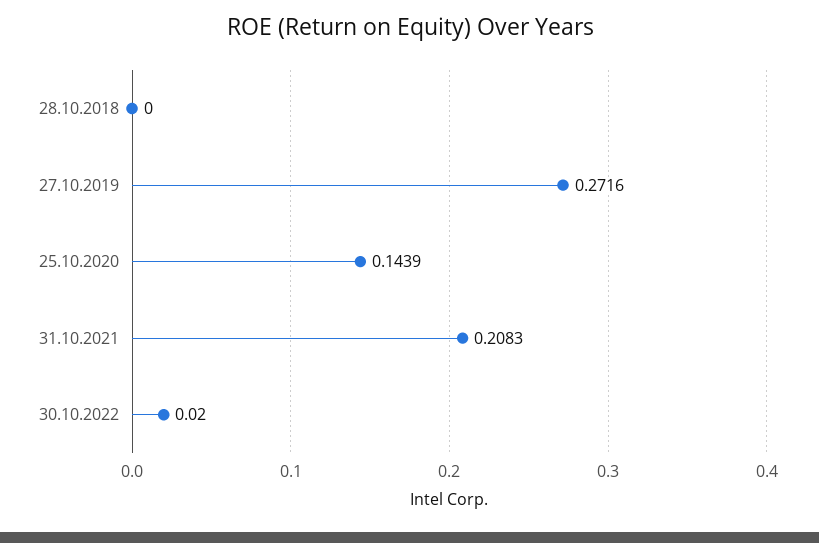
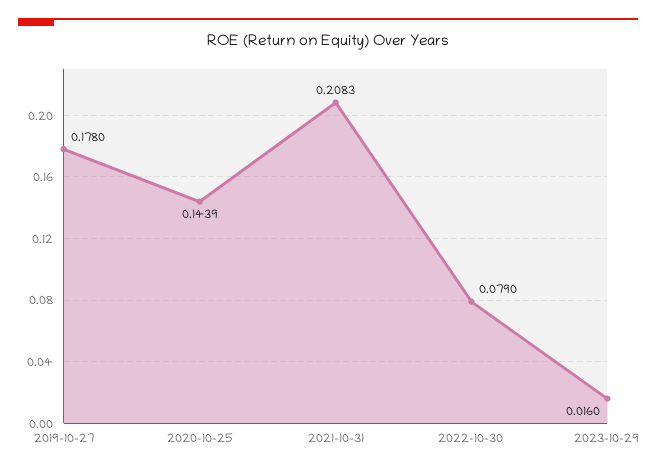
28.10.2018: 0 -> none
27.10.2019: 0.2716 -> 0.178
30.10.2022: 0.02 -> 0.079
2023-10-29: none -> 0.016

